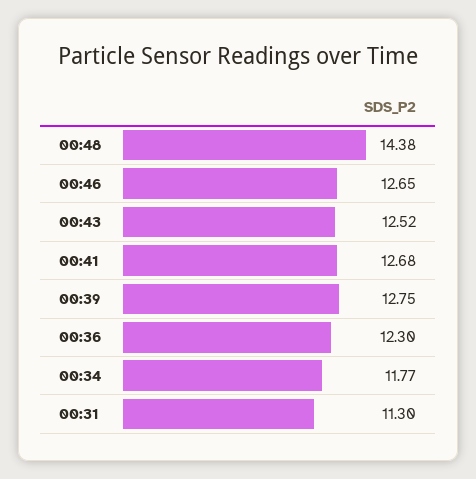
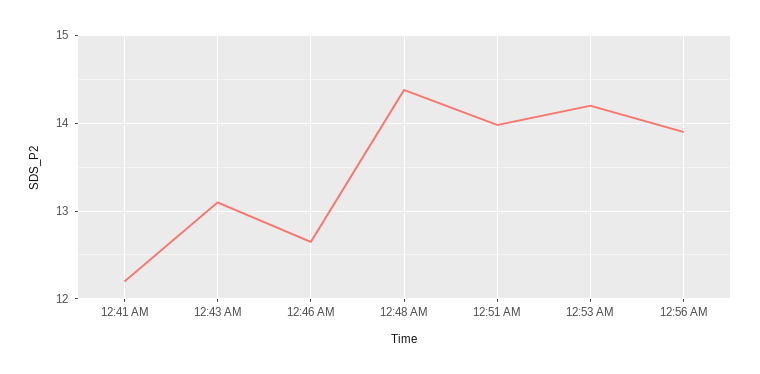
00:43: 12.52 -> 13.1
00:41: 12.68 -> 12.2
00:39: 12.75 -> none
00:36: 12.3 -> none
00:34: 11.77 -> none
00:31: 11.3 -> none
12:51 AM: none -> 14
12:53 AM: none -> 14.2
12:56 AM: none -> 13.9

